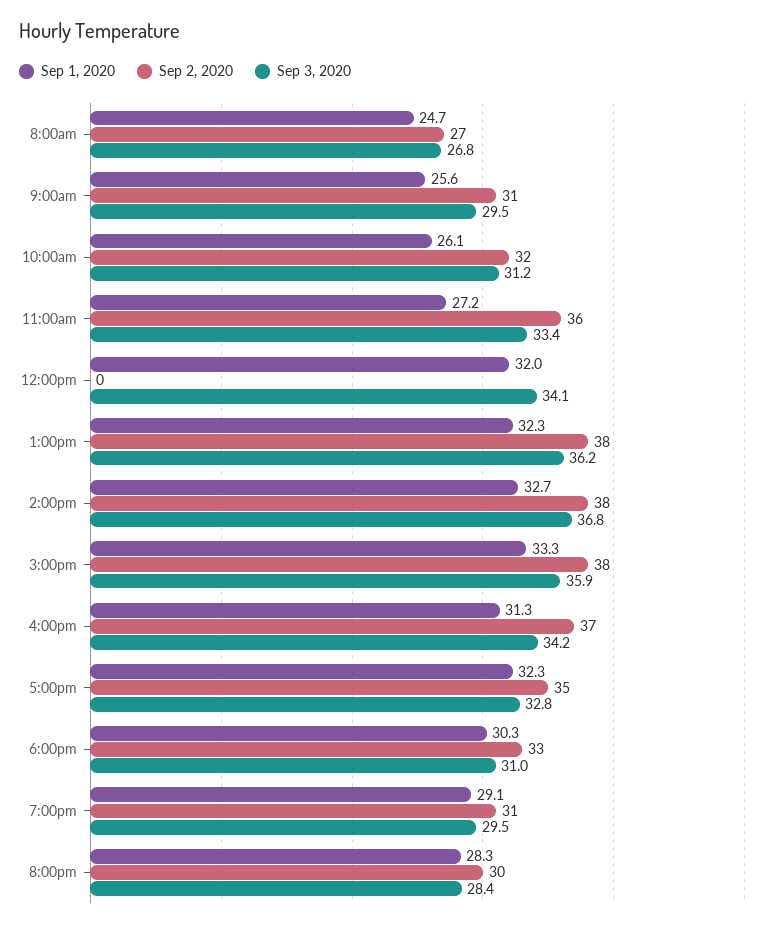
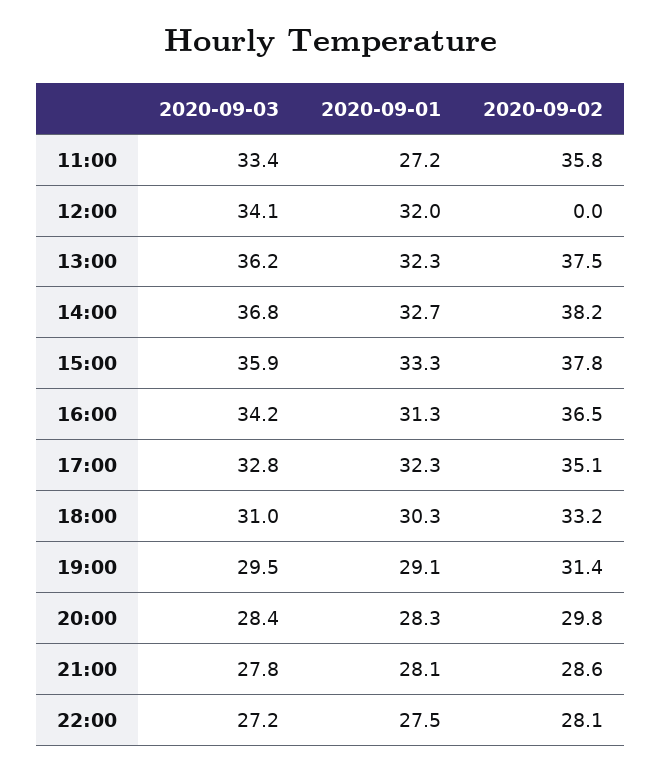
Sep 1, 2020, 8:00am: 24.7 -> none
Sep 2, 2020, 8:00am: 27 -> none
Sep 3, 2020, 8:00am: 26.8 -> none
Sep 1, 2020, 9:00am: 25.6 -> none
Sep 2, 2020, 9:00am: 31 -> none
Sep 3, 2020, 9:00am: 29.5 -> none
Sep 1, 2020, 10:00am: 26.1 -> none
Sep 2, 2020, 10:00am: 32 -> none
Sep 3, 2020, 10:00am: 31.2 -> none
Sep 3, 2020, 21:00: none -> 27.8
Sep 1, 2020, 21:00: none -> 28.1
Sep 2, 2020, 21:00: none -> 28.6
Sep 3, 2020, 22:00: none -> 27.2
Sep 1, 2020, 22:00: none -> 27.5
Sep 2, 2020, 22:00: none -> 28.1

